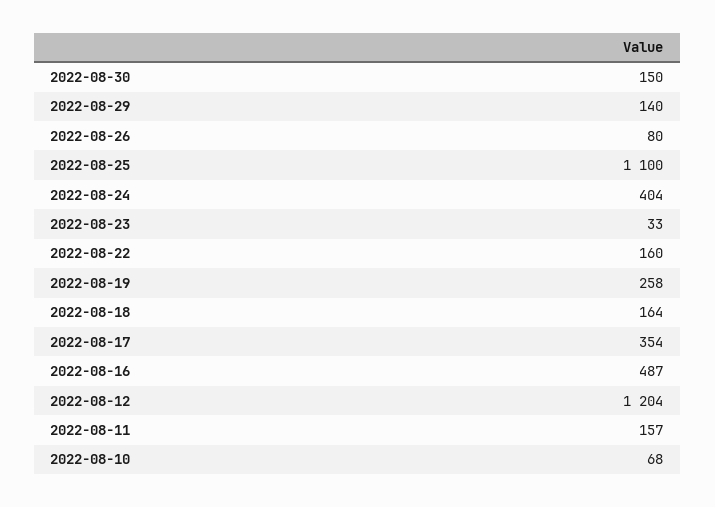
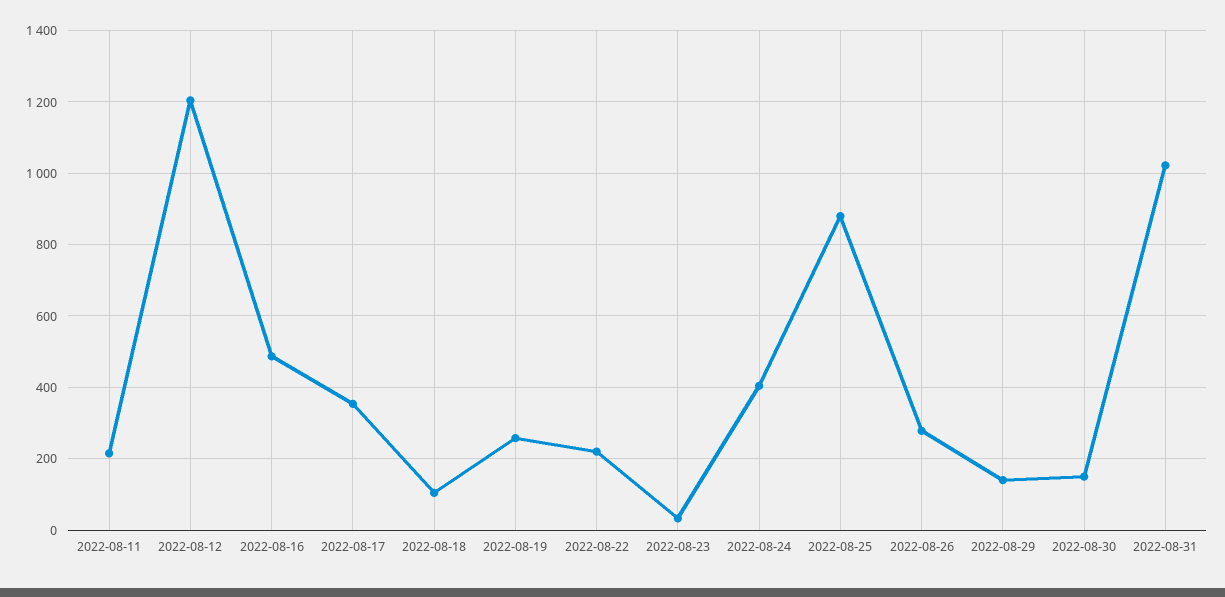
2022-08-26: 80 -> 280
2022-08-25: 1100 -> 880
2022-08-22: 160 -> 220
2022-08-18: 164 -> 100
2022-08-11: 157 -> 220
2022-08-10: 68 -> none
2022-08-31: none -> 1020

